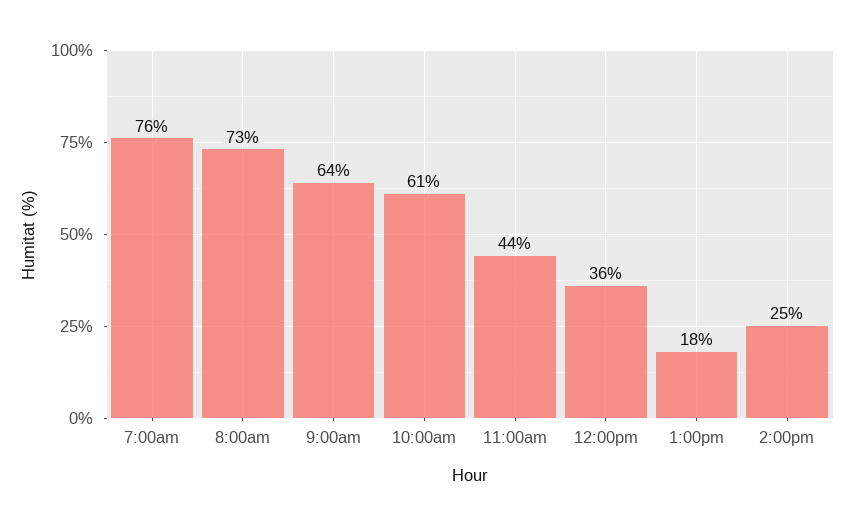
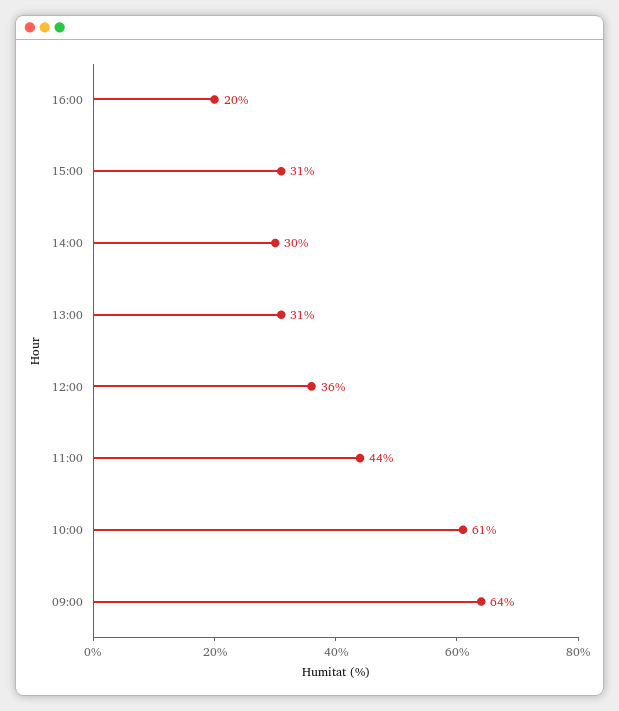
7:00am: 76 -> none
8:00am: 73 -> none
1:00pm: 18 -> 31
2:00pm: 25 -> 30
16:00: none -> 20
15:00: none -> 31

